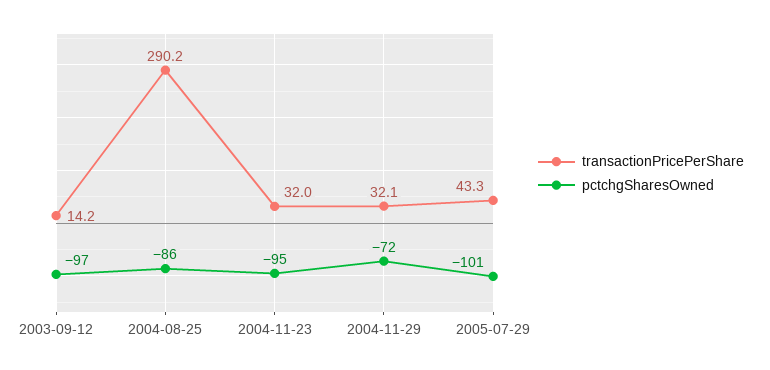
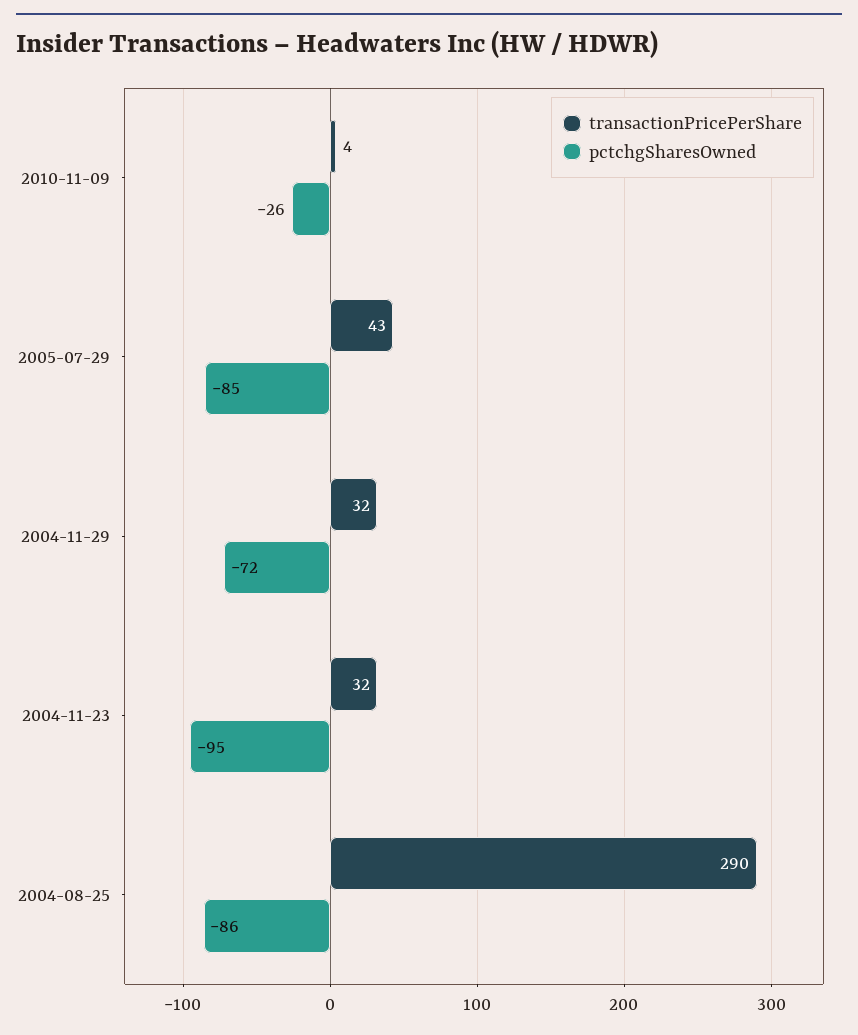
transactionPricePerShare, 2003-09-12: 14.2 -> none
pctchgSharesOwned, 2003-09-12: -97 -> none
pctchgSharesOwned, 2005-07-29: -101 -> -85
transactionPricePerShare, 2010-11-09: none -> 4
pctchgSharesOwned, 2010-11-09: none -> -26

